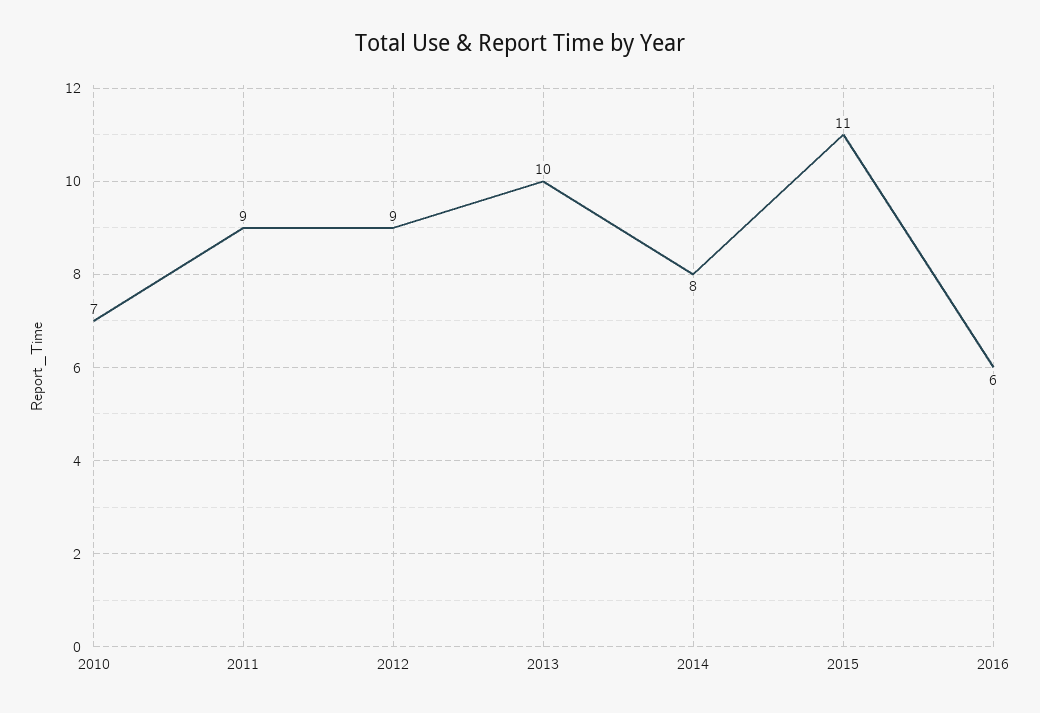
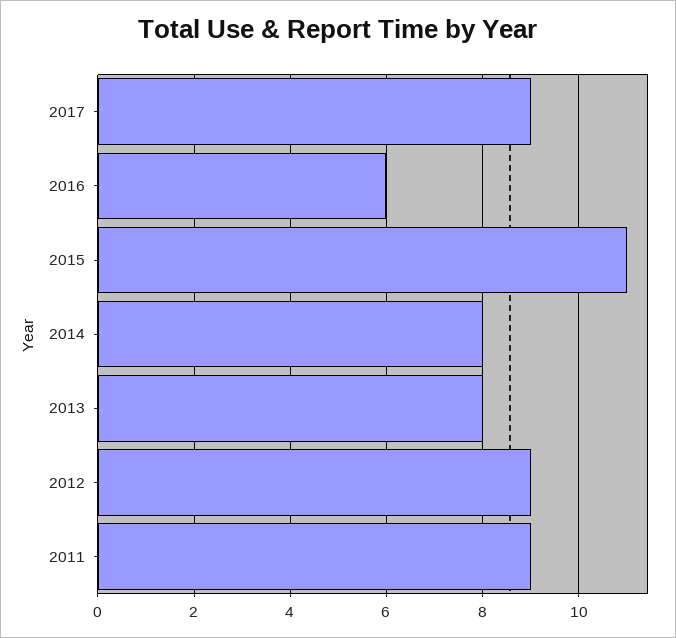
2010: 7 -> none
2013: 10 -> 8
2017: none -> 9

